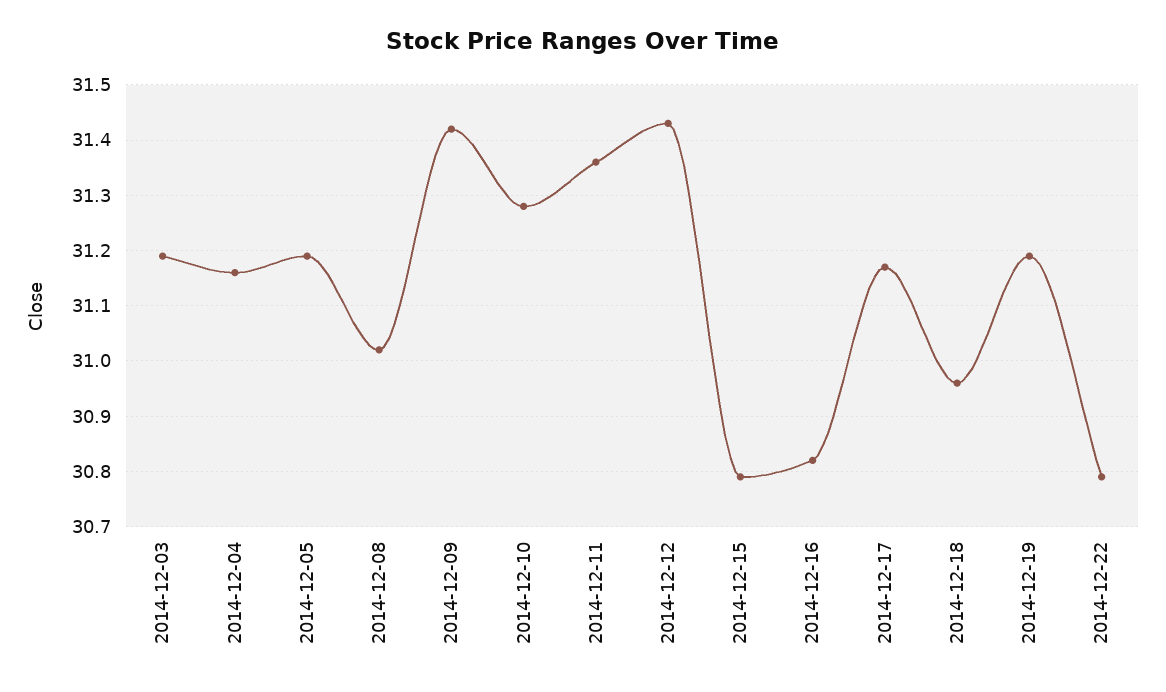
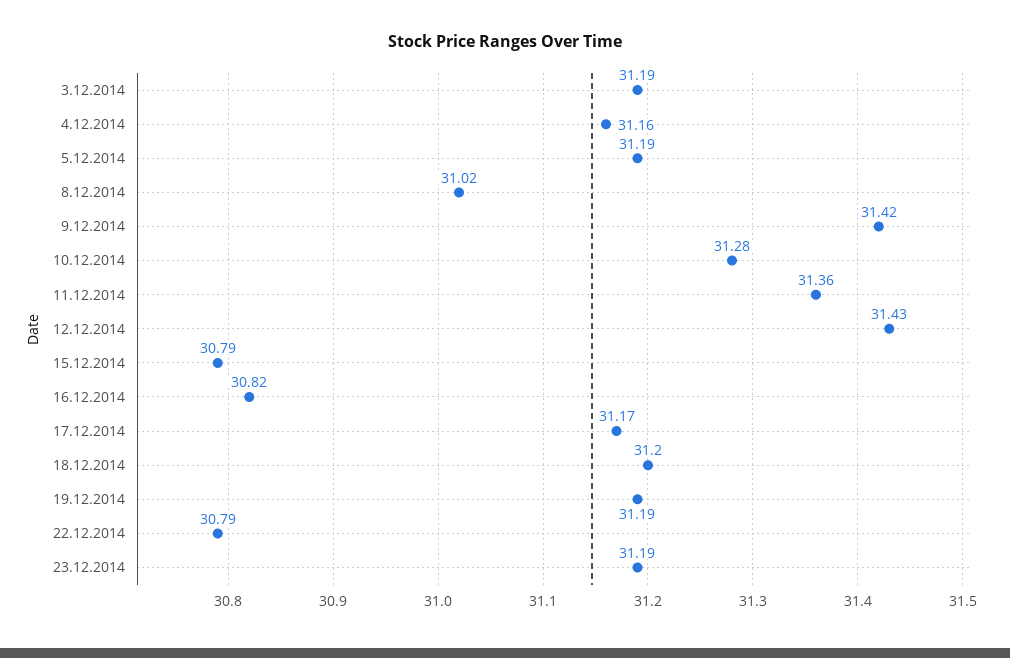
2014-12-18: 30.95 -> 31.2
23.12.2014: none -> 31.19

